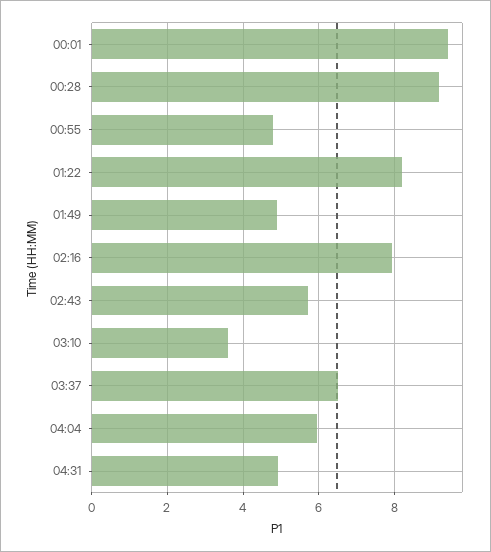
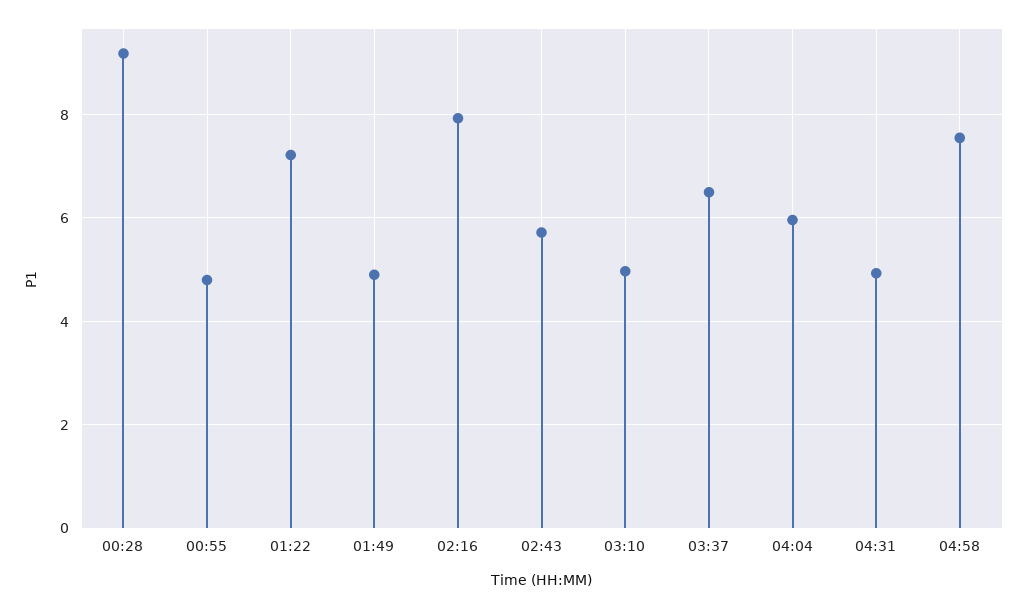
00:01: 9.4 -> none
01:22: 8.2 -> 7.2
03:10: 3.6 -> 5
04:58: none -> 7.6

